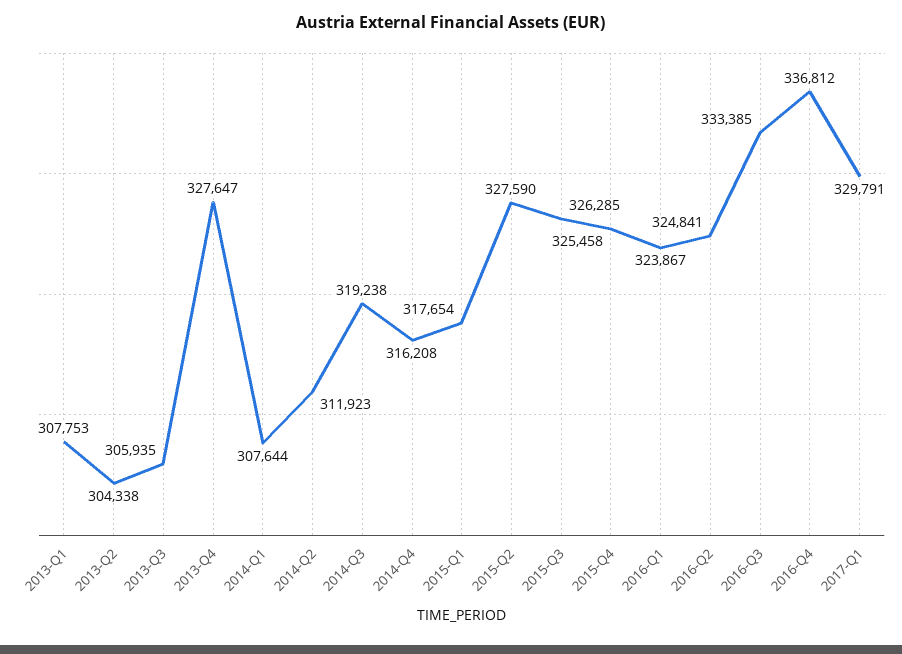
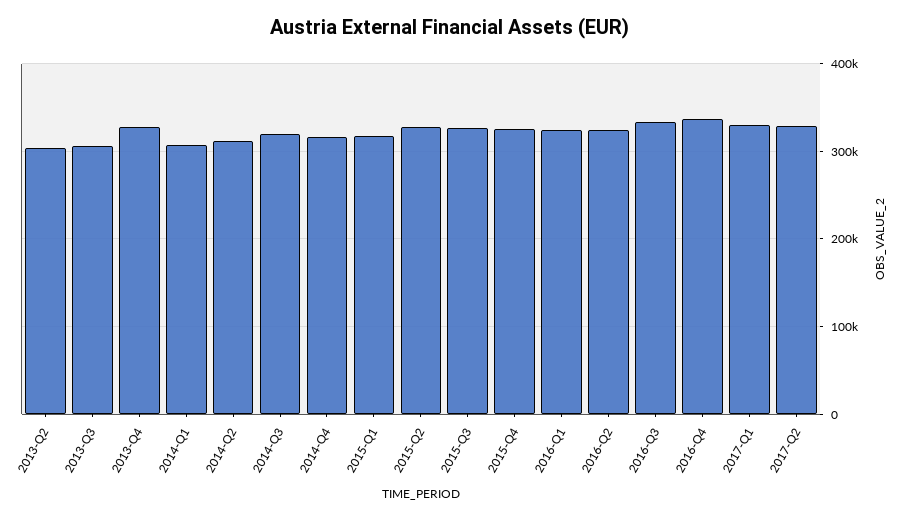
2013-Q1: 307753 -> none
2017-Q2: none -> 330000

